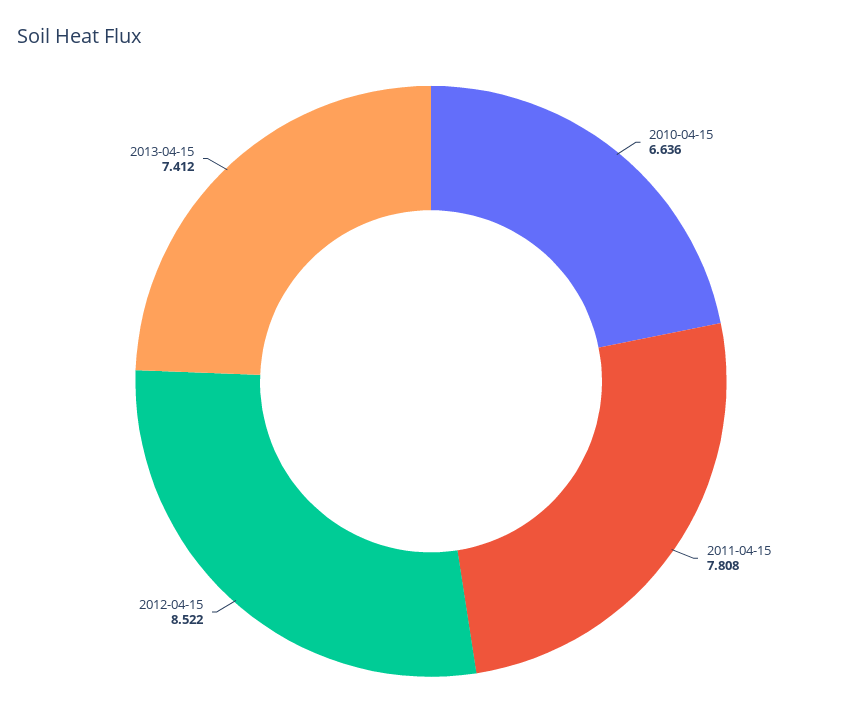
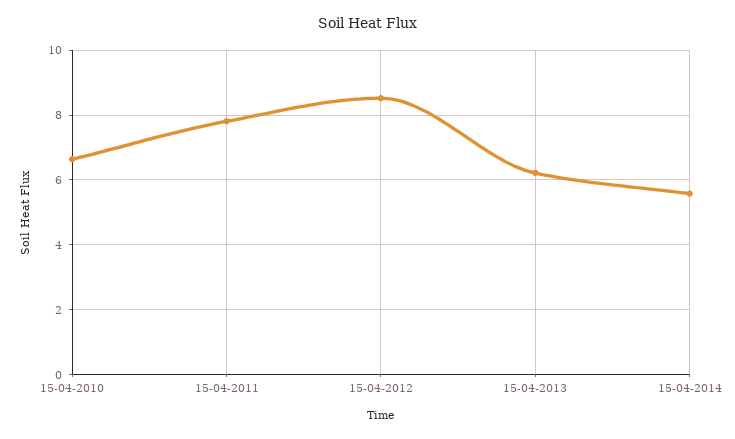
2013-04-15: 7.412 -> 6.2
15-04-2014: none -> 5.6

